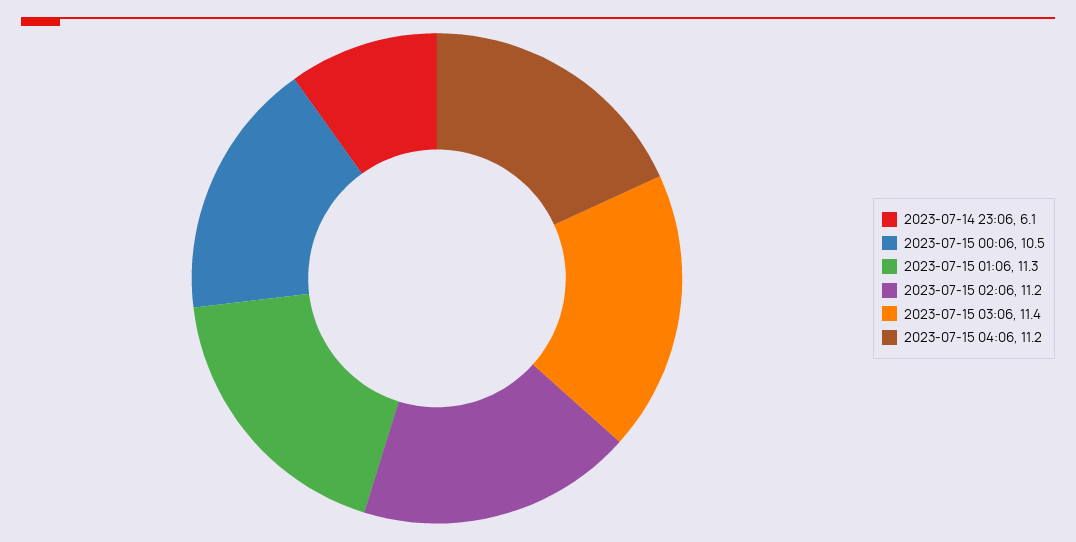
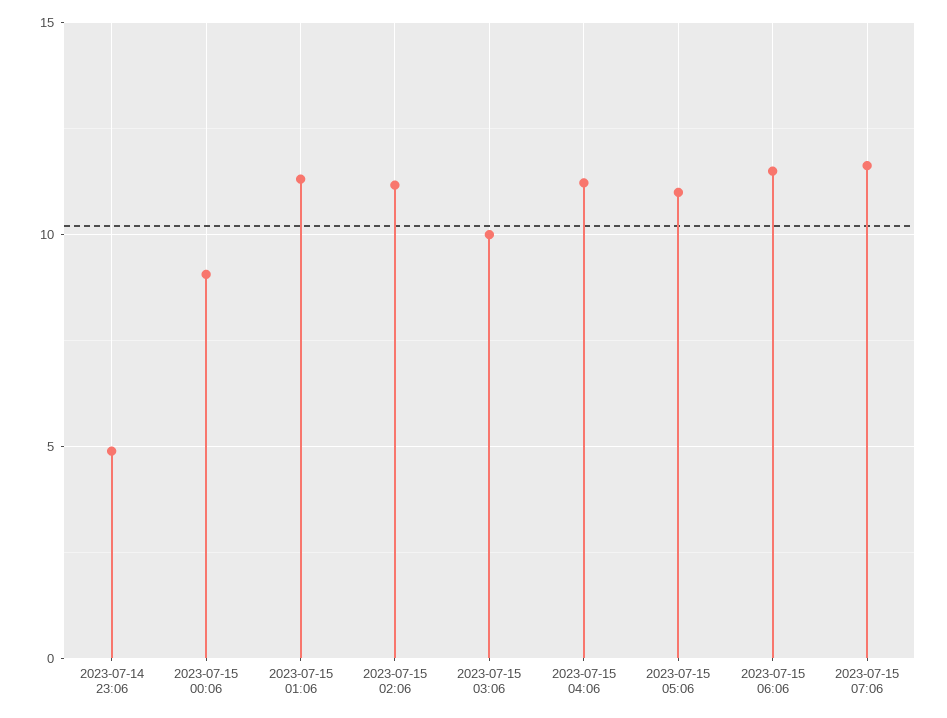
2023-07-14 23:06: 6.1 -> 5
2023-07-15 00:06: 10.5 -> 9
2023-07-15 03:06: 11.4 -> 10
2023-07-15 05:06: none -> 11
2023-07-15 06:06: none -> 11.5
2023-07-15 07:06: none -> 11.5

